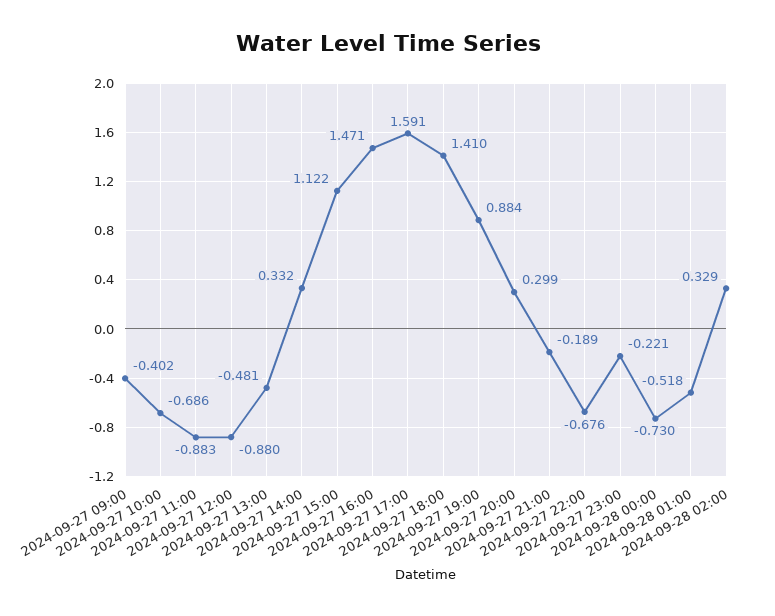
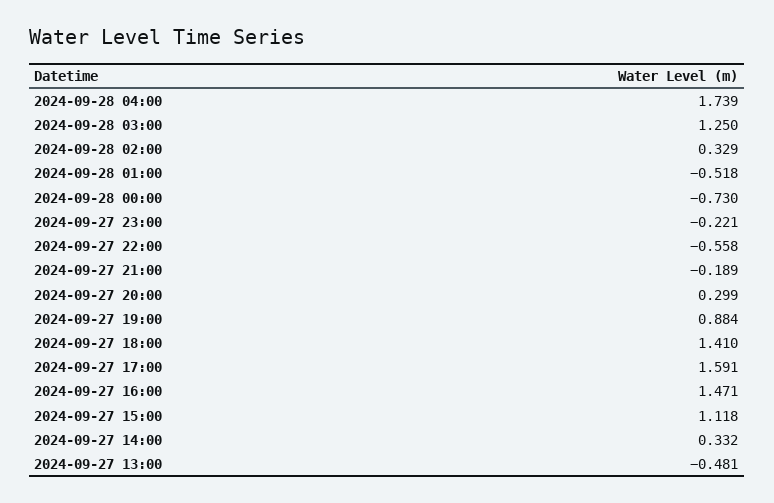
2024-09-27 09:00: -0.402 -> none
2024-09-27 10:00: -0.686 -> none
2024-09-27 11:00: -0.883 -> none
2024-09-27 12:00: -0.88 -> none
2024-09-27 15:00: 1.122 -> 1.118
2024-09-27 22:00: -0.676 -> -0.558
2024-09-28 04:00: none -> 1.739
2024-09-28 03:00: none -> 1.25

